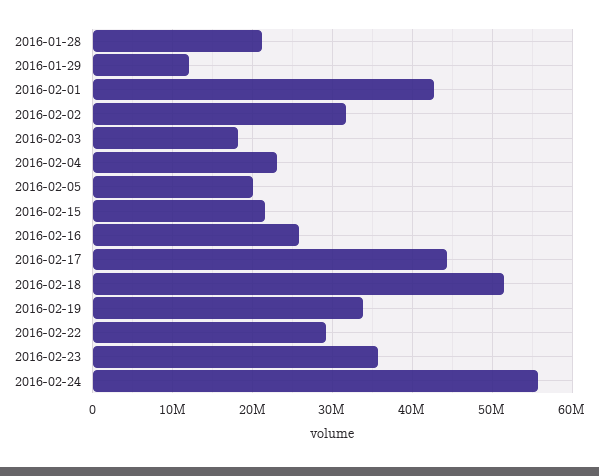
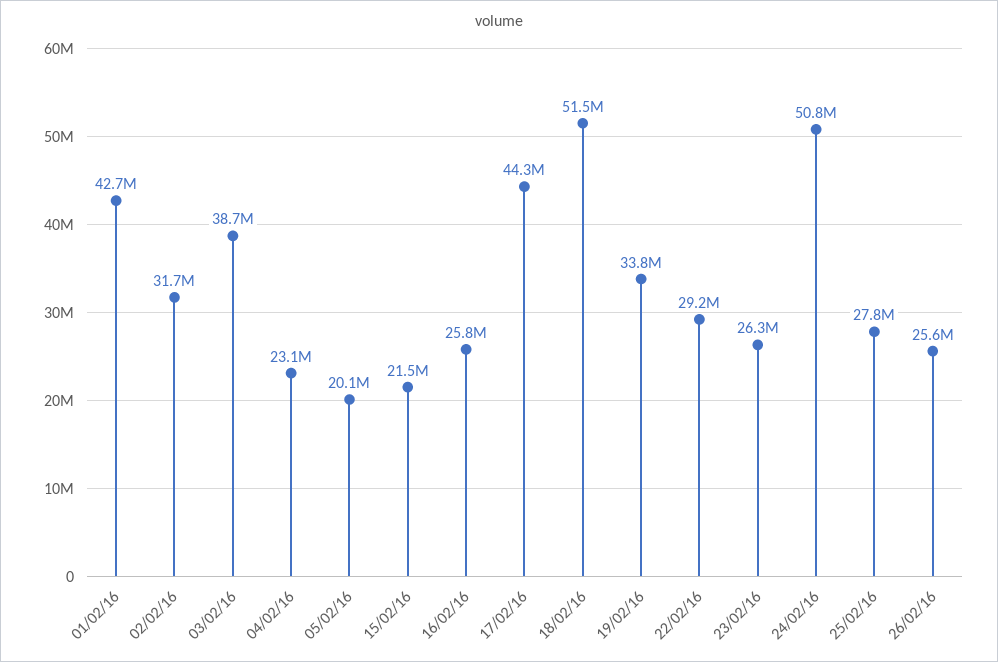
2016-01-28: 21000000 -> none
2016-01-29: 12000000 -> none
2016-02-03: 18000000 -> 38700000
2016-02-23: 36000000 -> 26300000
2016-02-24: 56000000 -> 50800000
25/02/16: none -> 27800000
26/02/16: none -> 25600000

